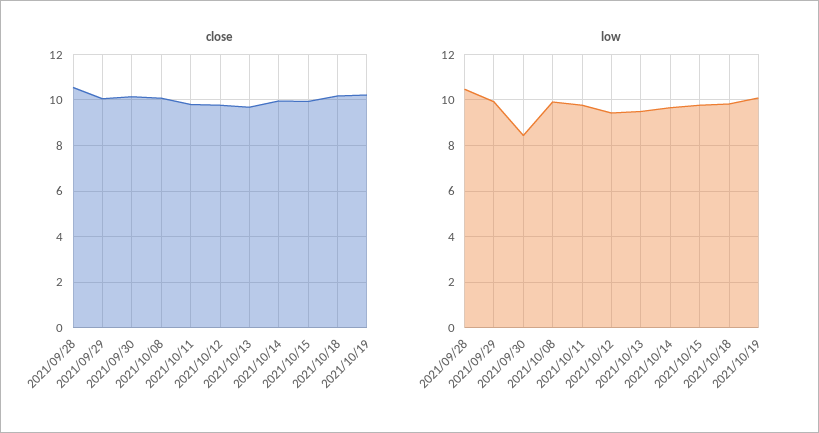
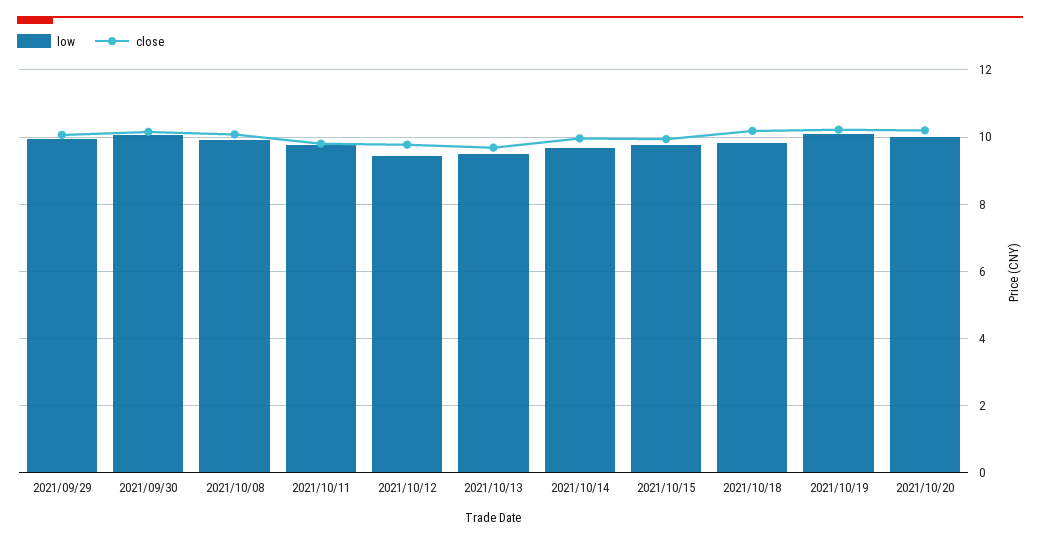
close, 2021/09/28: 10.5 -> none
low, 2021/09/28: 10.5 -> none
low, 2021/09/30: 8.5 -> 10
low, 2021/10/20: none -> 10
close, 2021/10/20: none -> 10.2

